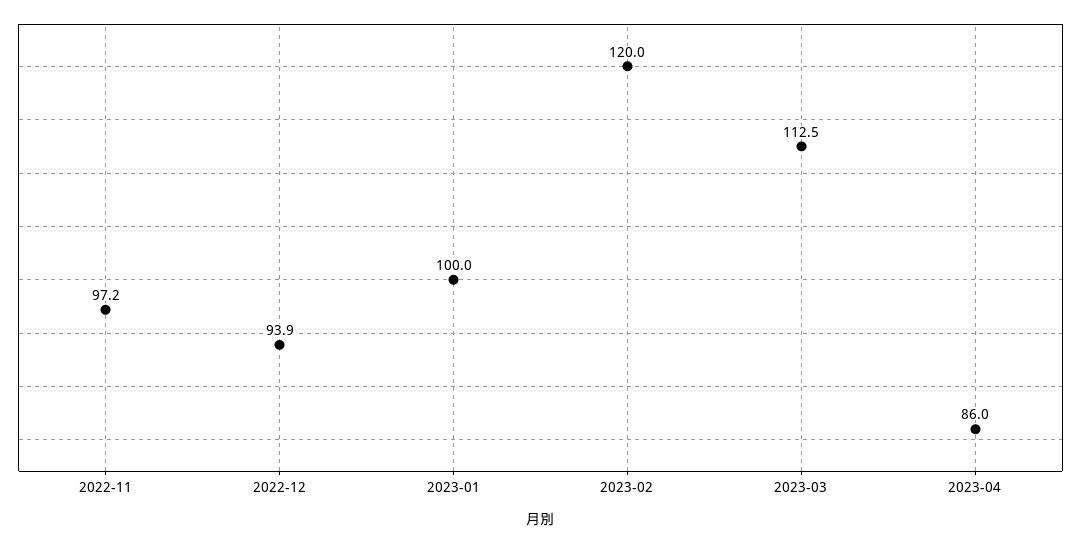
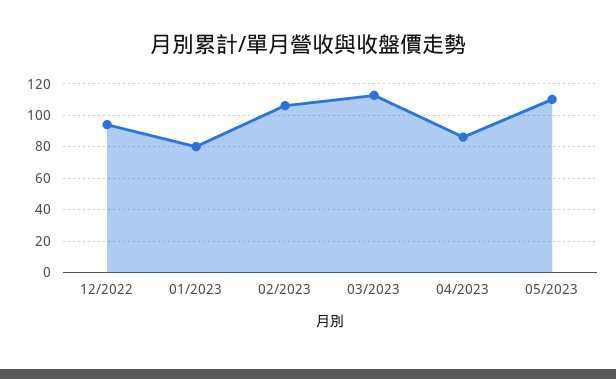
2022-11: 97.2 -> none
2023-01: 100 -> 80
2023-02: 120 -> 105
05/2023: none -> 110

